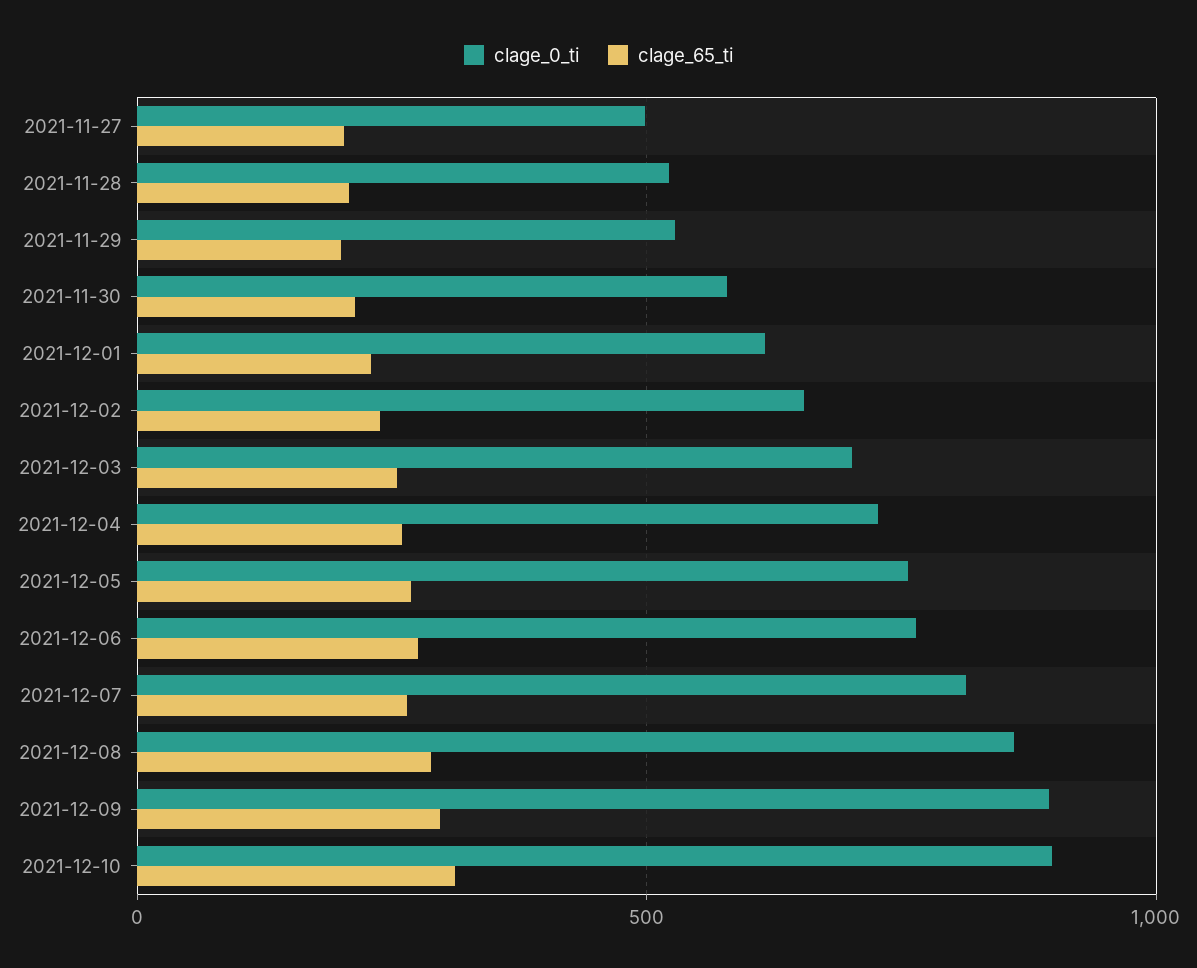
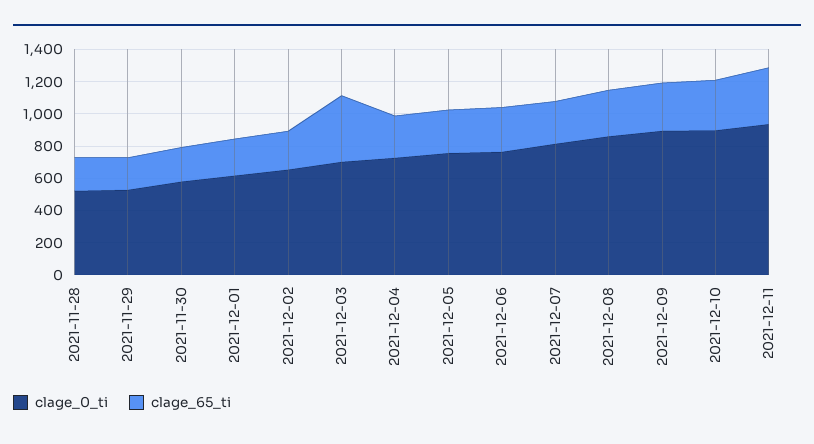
clage_0_ti, 2021-11-27: 500 -> none
clage_65_ti, 2021-11-27: 200 -> none
clage_65_ti, 2021-12-03: 250 -> 400
clage_0_ti, 2021-12-11: none -> 950
clage_65_ti, 2021-12-11: none -> 350

